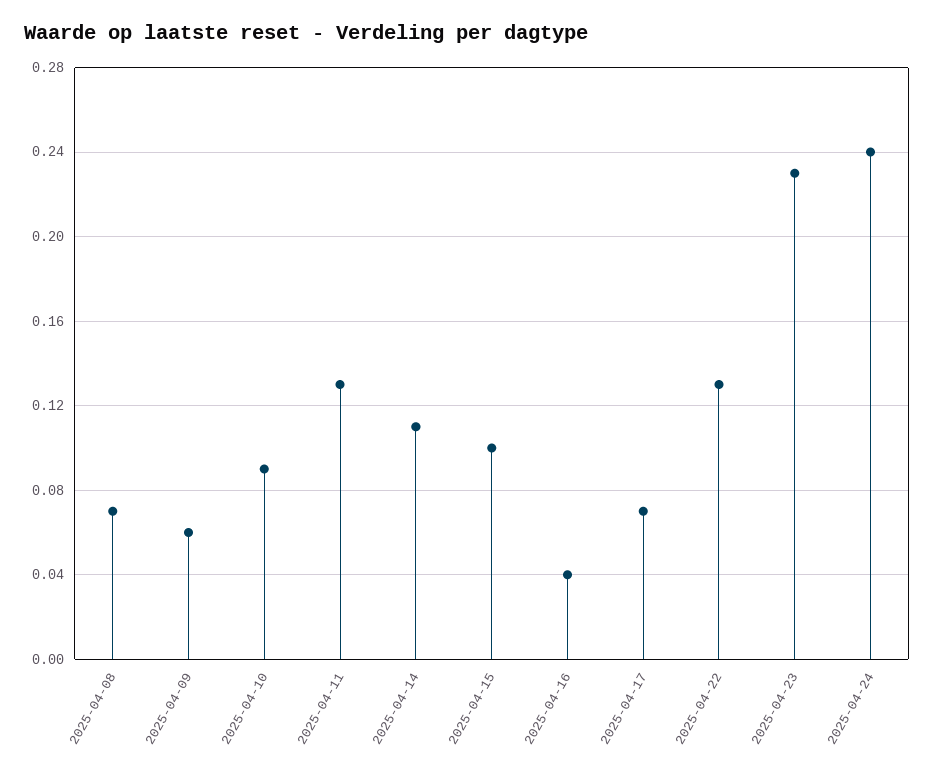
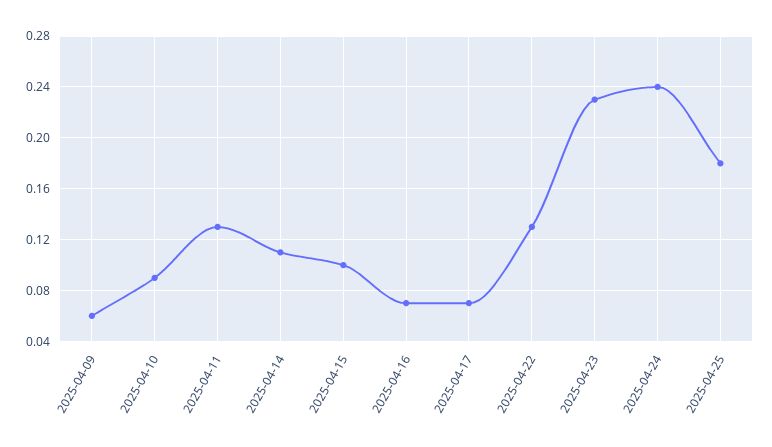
2025-04-08: 0.07 -> none
2025-04-16: 0.04 -> 0.07
2025-04-25: none -> 0.18

